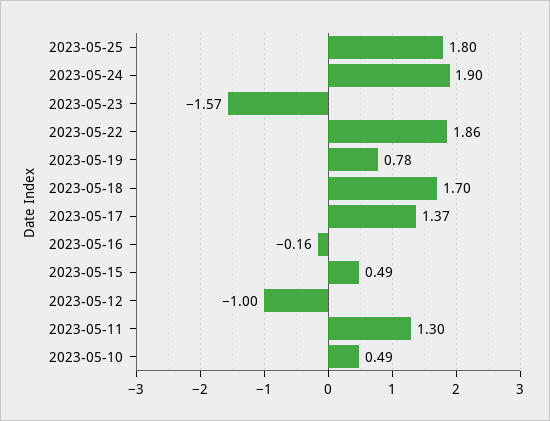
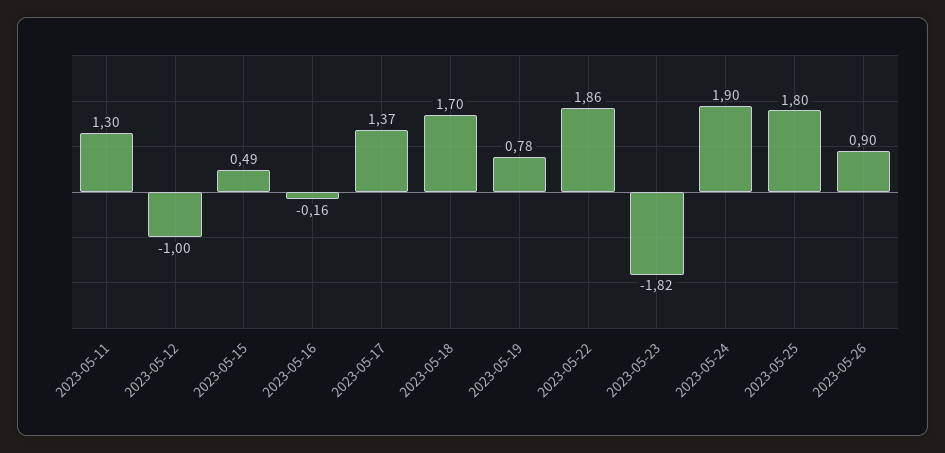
2023-05-23: -1.57 -> -1.82
2023-05-10: 0.49 -> none
2023-05-26: none -> 0.9

